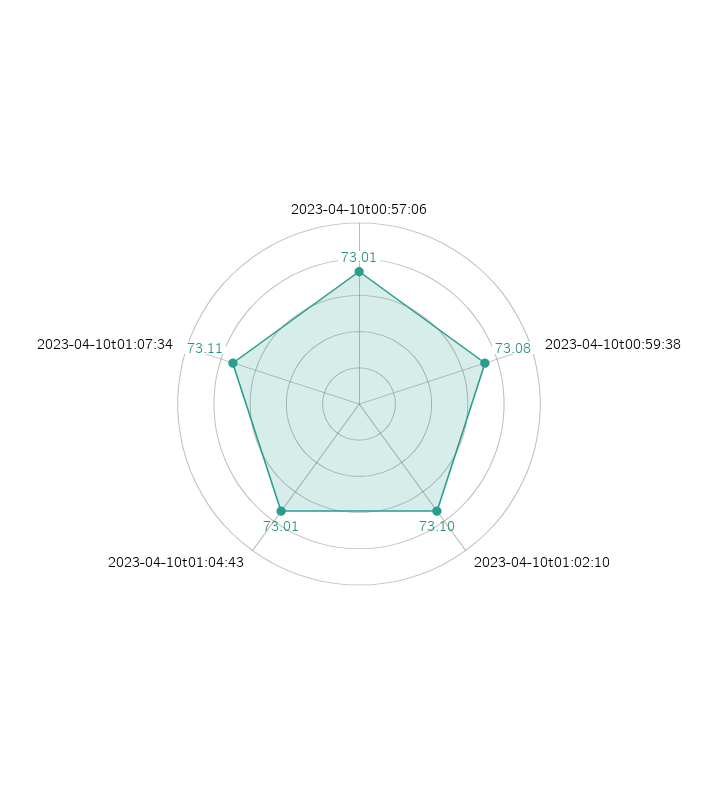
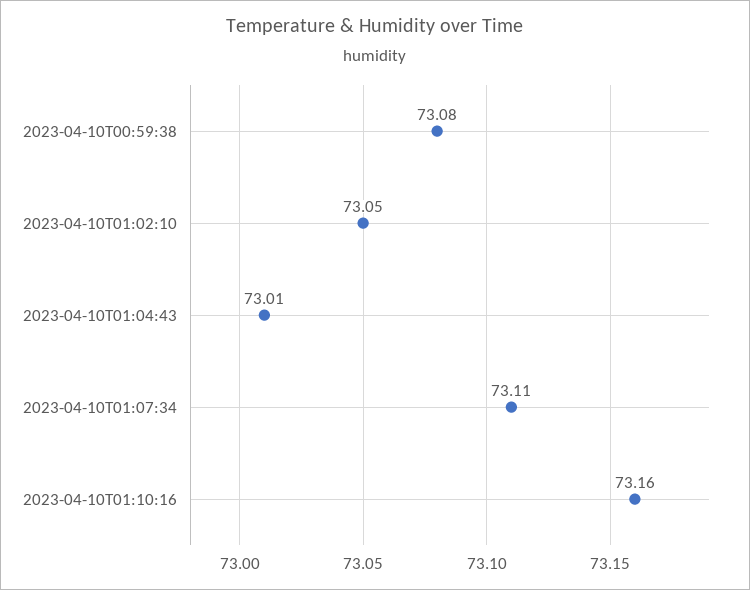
2023-04-10t00:57:06: 73.01 -> none
2023-04-10t01:02:10: 73.1 -> 73.05
2023-04-10T01:10:16: none -> 73.16

